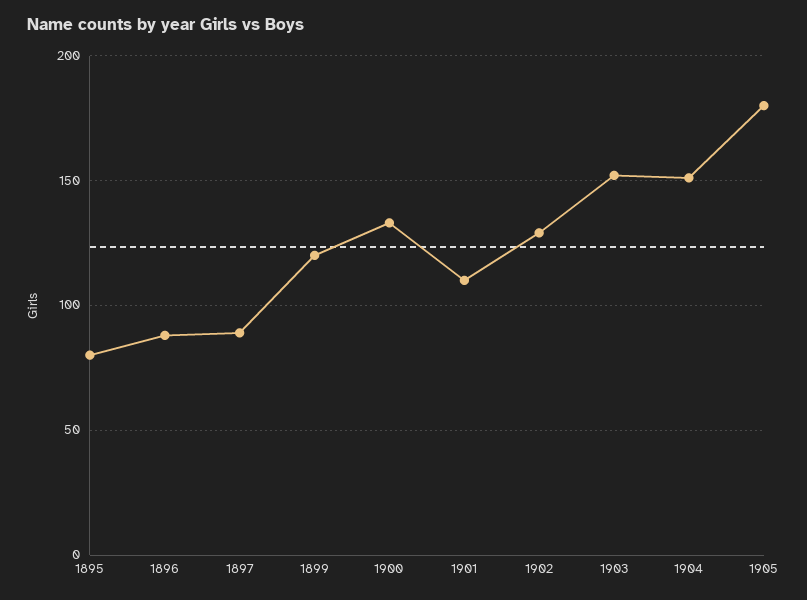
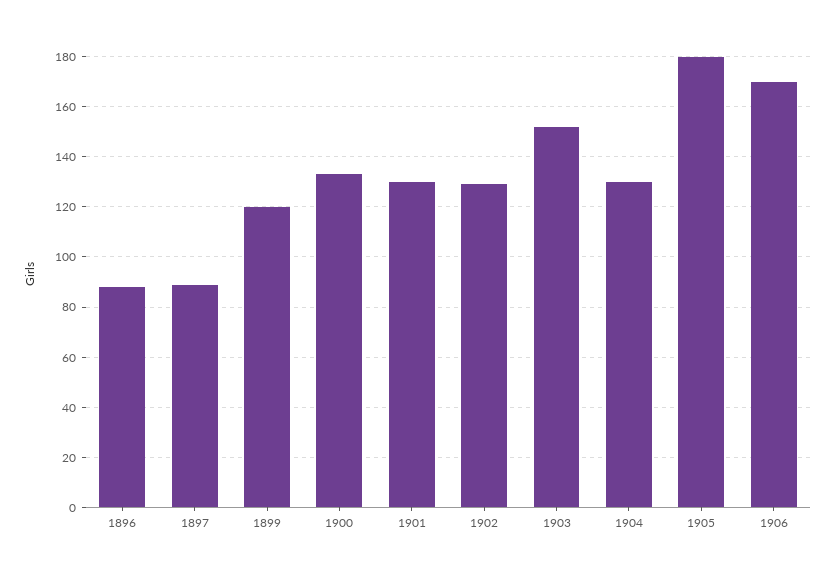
1895: 80 -> none
1901: 110 -> 130
1904: 150 -> 130
1906: none -> 170

